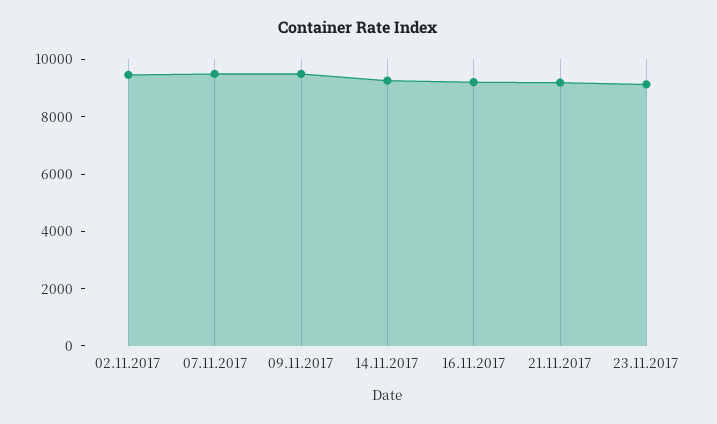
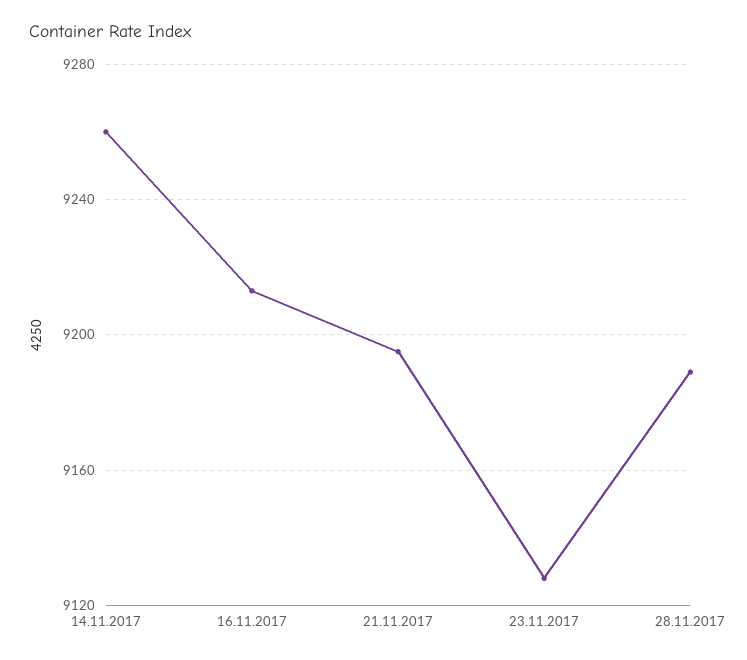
02.11.2017: 9500 -> none
07.11.2017: 9500 -> none
09.11.2017: 9500 -> none
28.11.2017: none -> 9190

